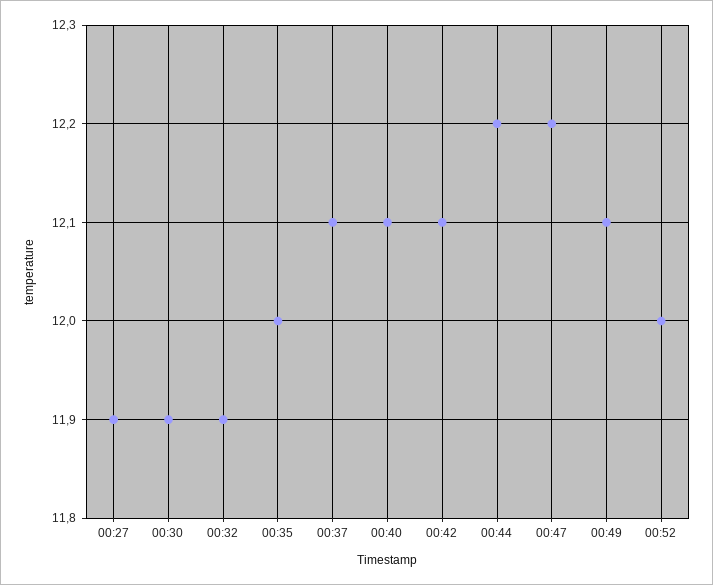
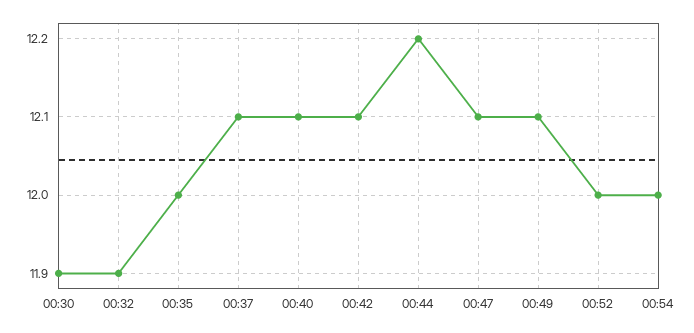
00:27: 11.9 -> none
00:47: 12.2 -> 12.1
00:54: none -> 12

